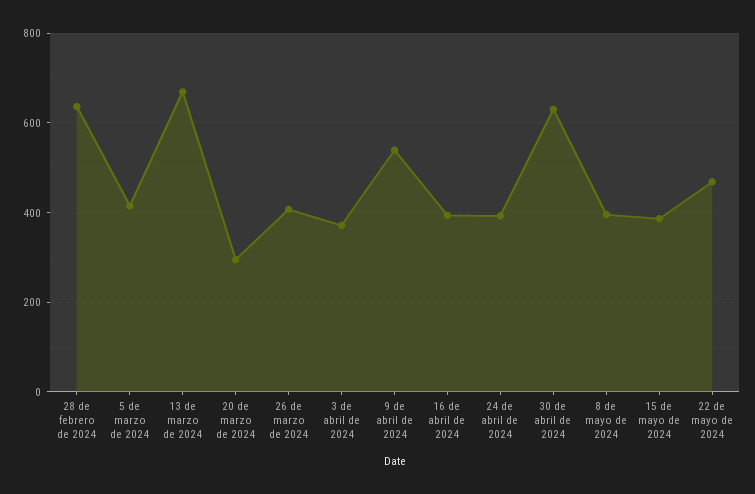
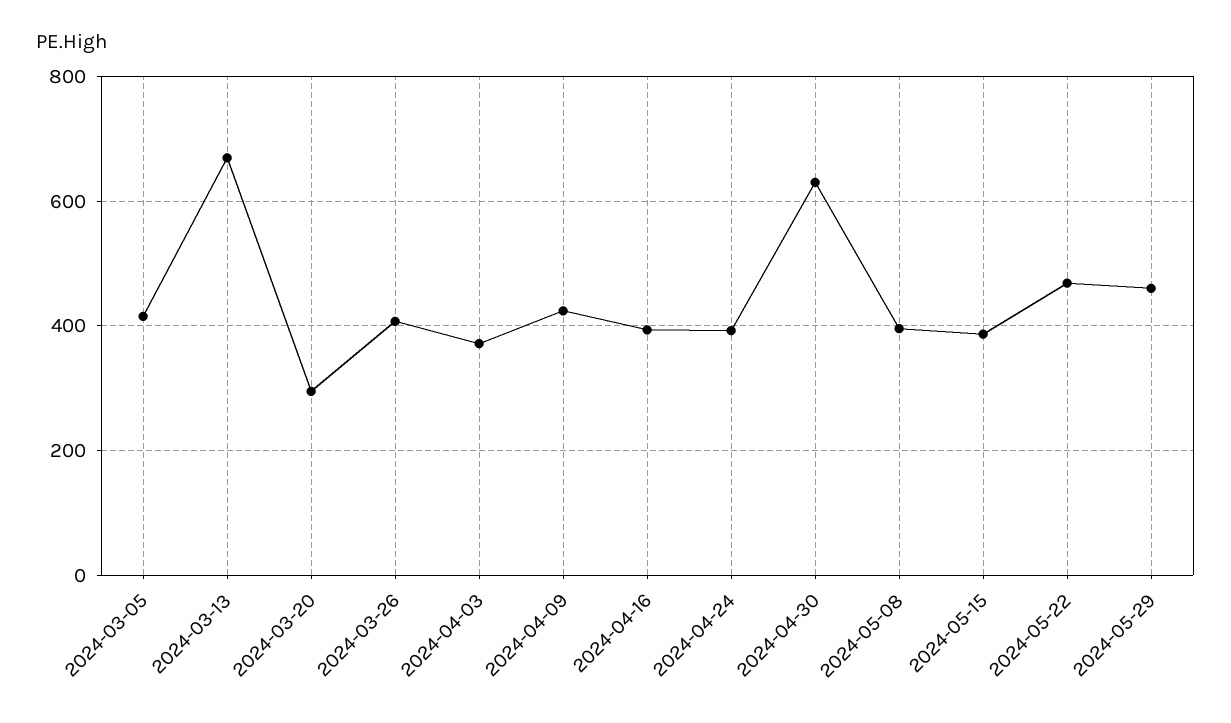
28 de febrero de 2024: 640 -> none
9 de abril de 2024: 540 -> 420
2024-05-29: none -> 460

